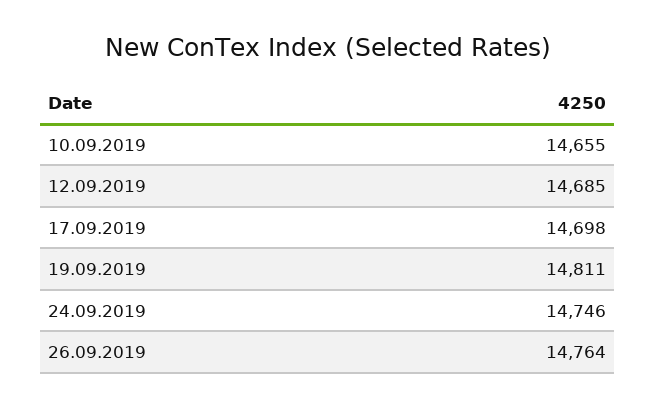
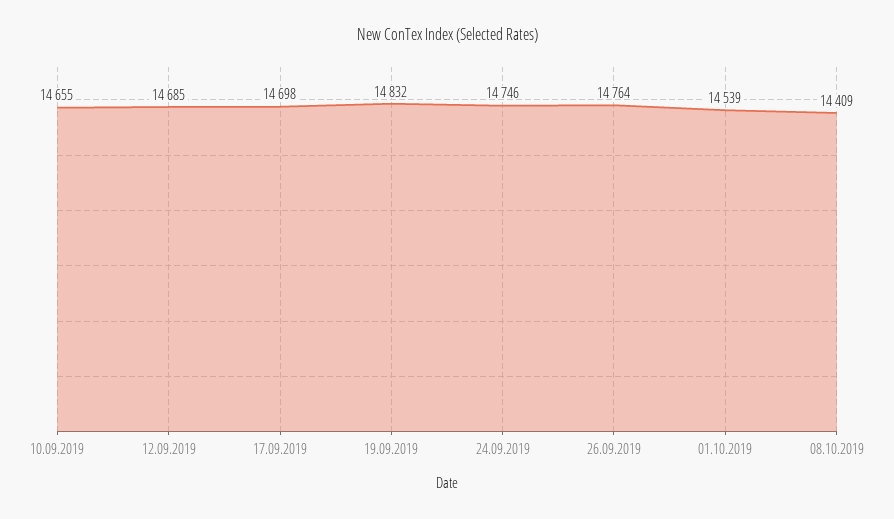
19.09.2019: 14811 -> 14832
01.10.2019: none -> 14539
08.10.2019: none -> 14409

